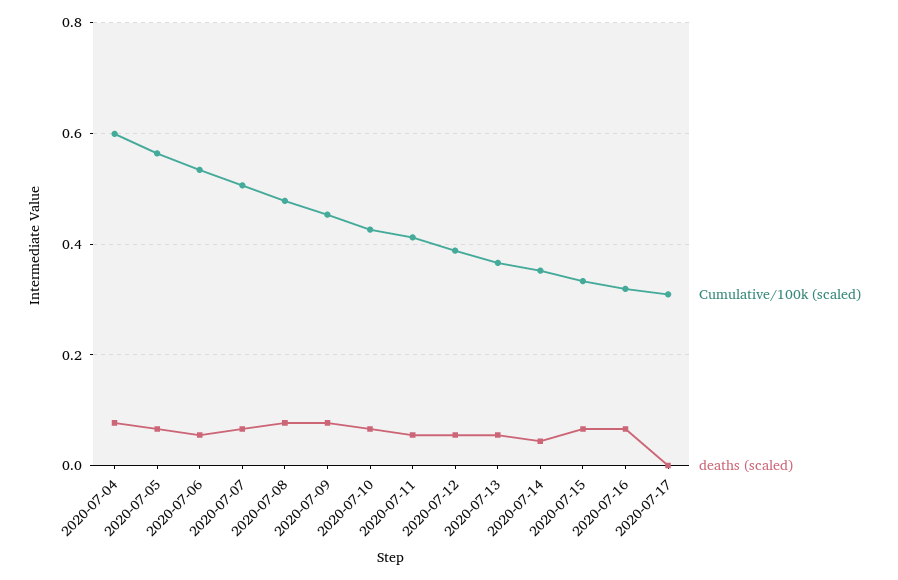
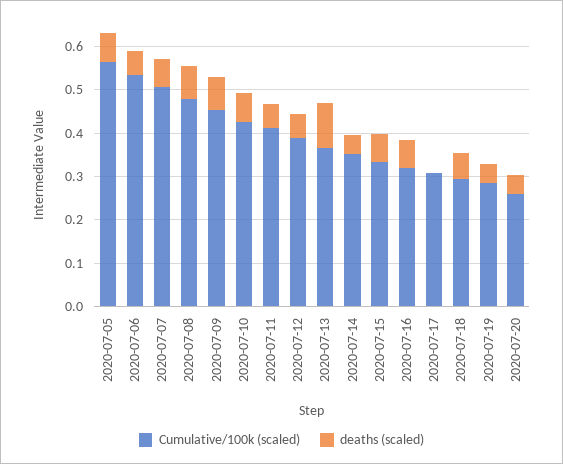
Cumulative/100k (scaled), 2020-07-04: 0.6 -> none
deaths (scaled), 2020-07-04: 0.08 -> none
deaths (scaled), 2020-07-13: 0.06 -> 0.1
Cumulative/100k (scaled), 2020-07-18: none -> 0.3
deaths (scaled), 2020-07-18: none -> 0.06
Cumulative/100k (scaled), 2020-07-19: none -> 0.28
deaths (scaled), 2020-07-19: none -> 0.04
Cumulative/100k (scaled), 2020-07-20: none -> 0.26
deaths (scaled), 2020-07-20: none -> 0.04

